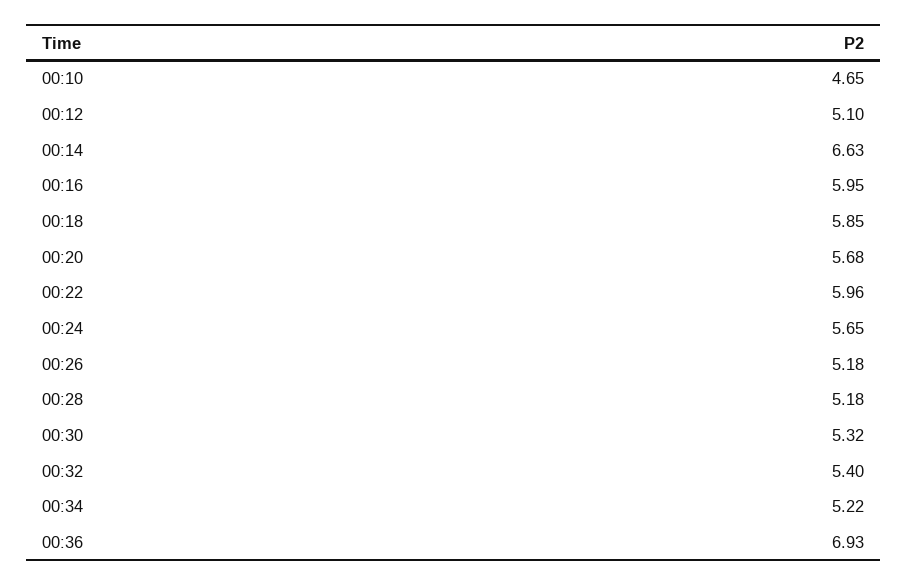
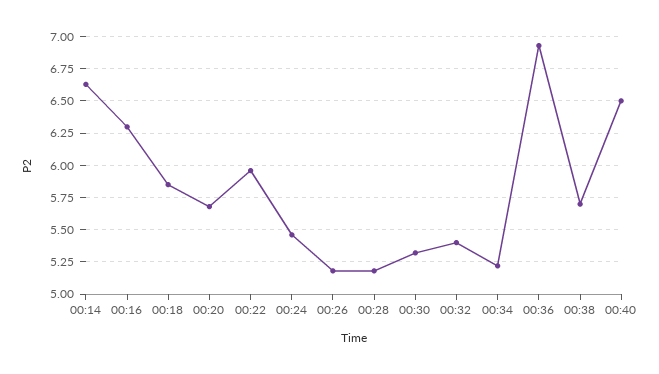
00:10: 4.65 -> none
00:12: 5.1 -> none
00:16: 5.95 -> 6.3
00:24: 5.65 -> 5.45
00:38: none -> 5.7
00:40: none -> 6.5

